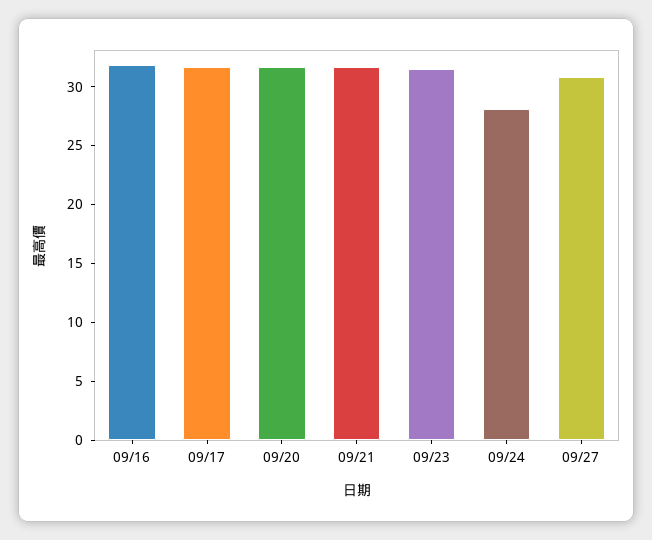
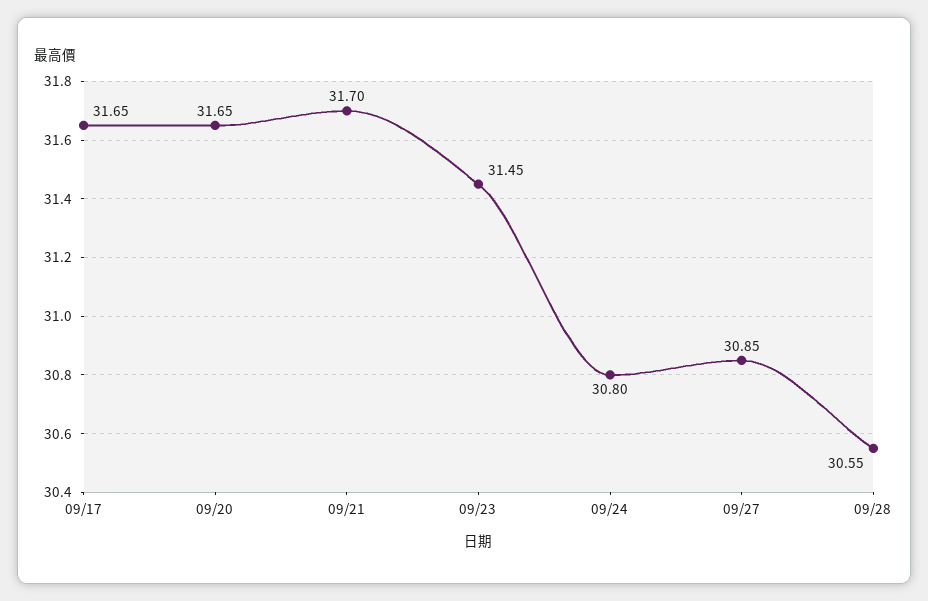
09/16: 32 -> none
09/24: 28 -> 30.8
09/28: none -> 30.55

